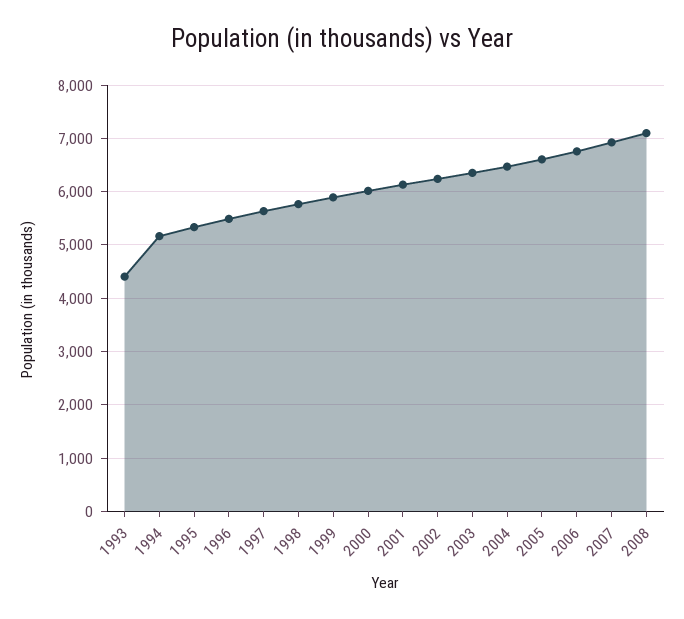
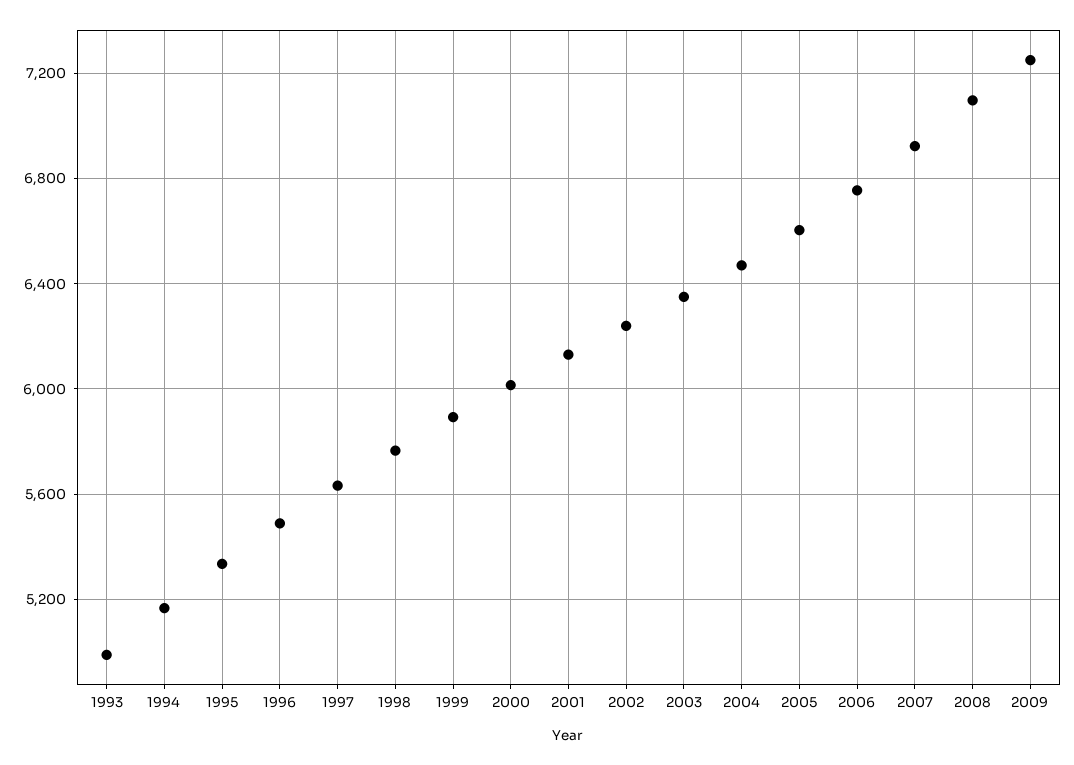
1993: 4400 -> 5000
2009: none -> 7250

